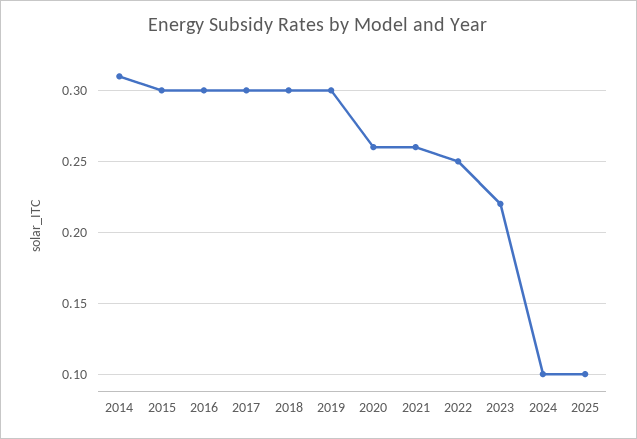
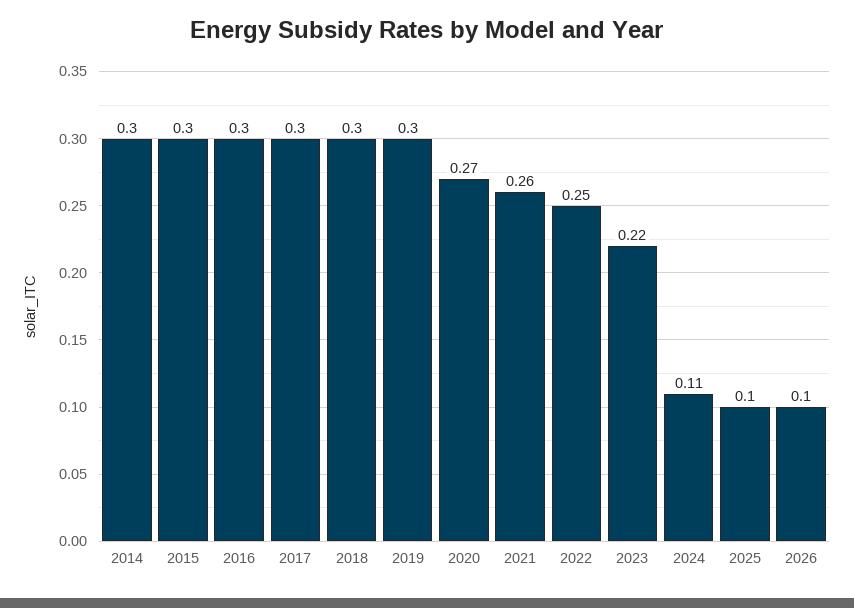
2014: 0.31 -> 0.3
2020: 0.26 -> 0.27
2024: 0.1 -> 0.11
2026: none -> 0.1

